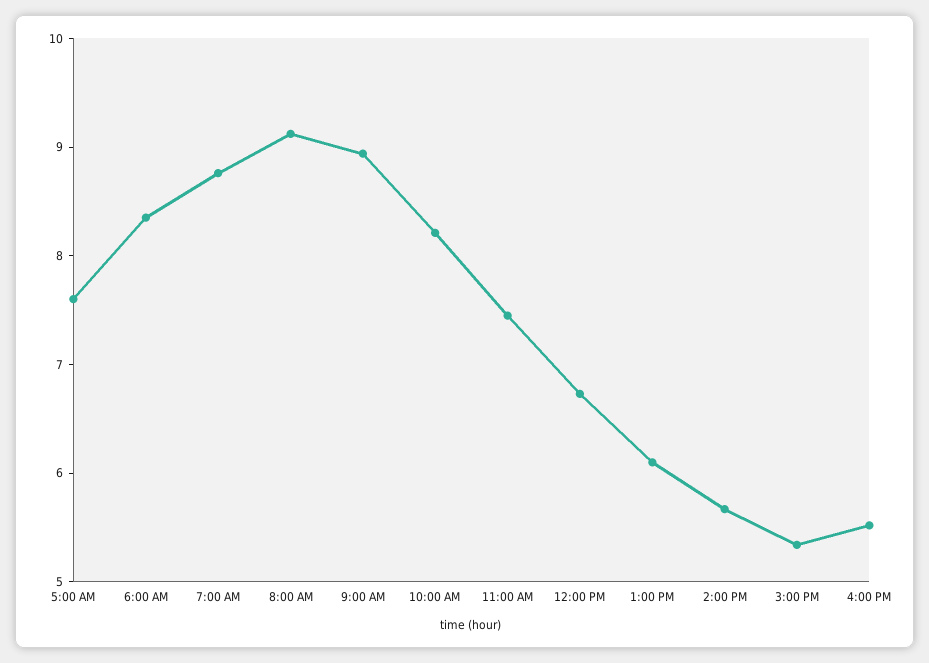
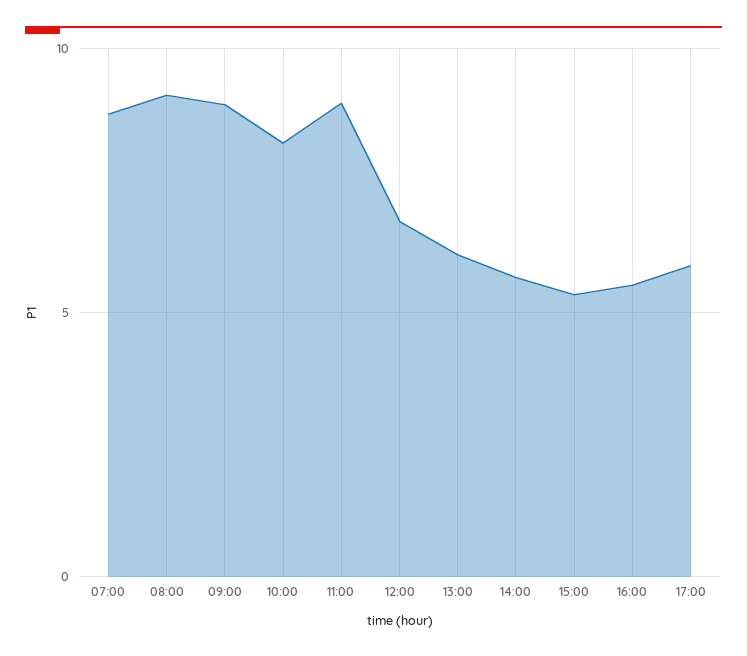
5:00 AM: 7.6 -> none
6:00 AM: 8.4 -> none
11:00 AM: 7.4 -> 9
17:00: none -> 6

